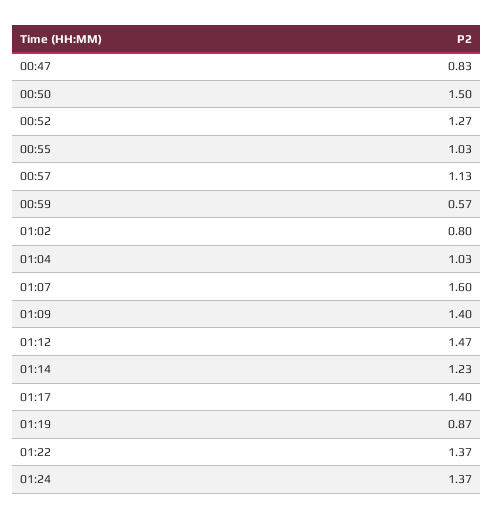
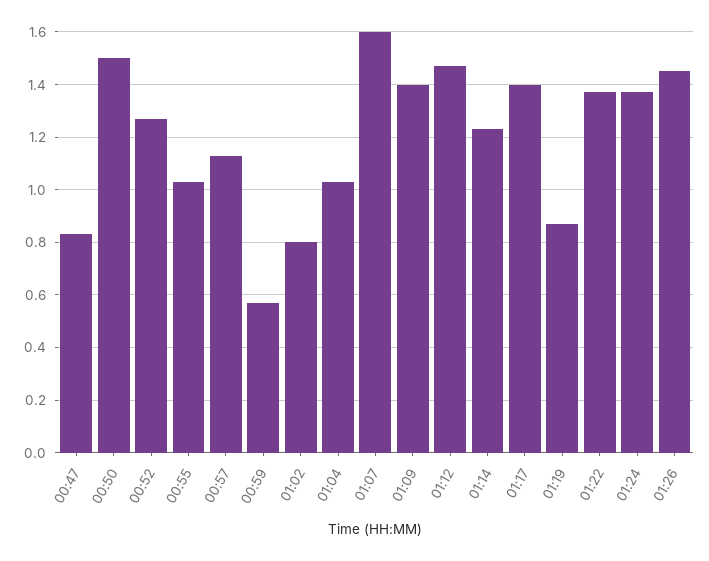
01:26: none -> 1.45

